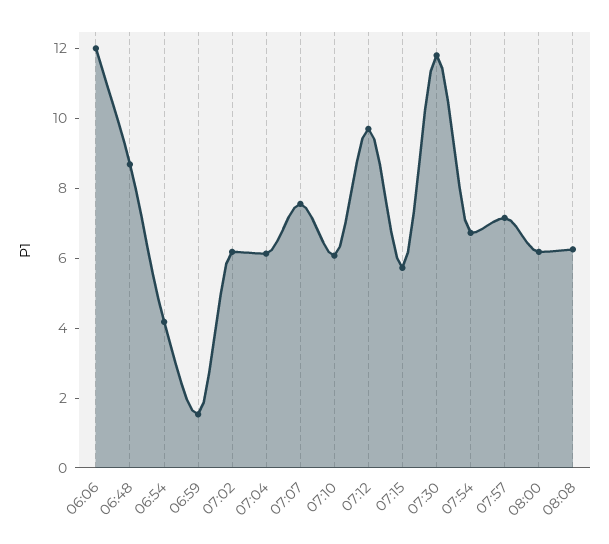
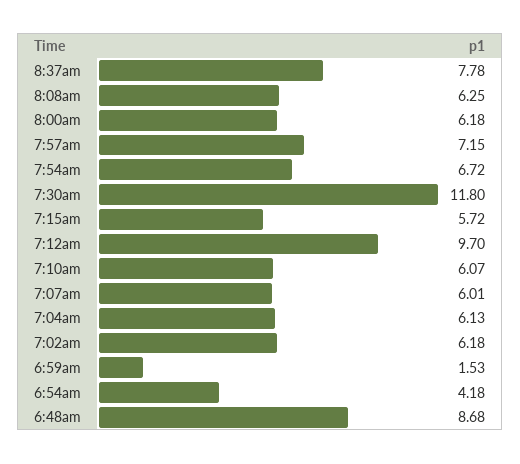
06:06: 12 -> none
07:07: 7.5 -> 6.01
8:37am: none -> 7.78

